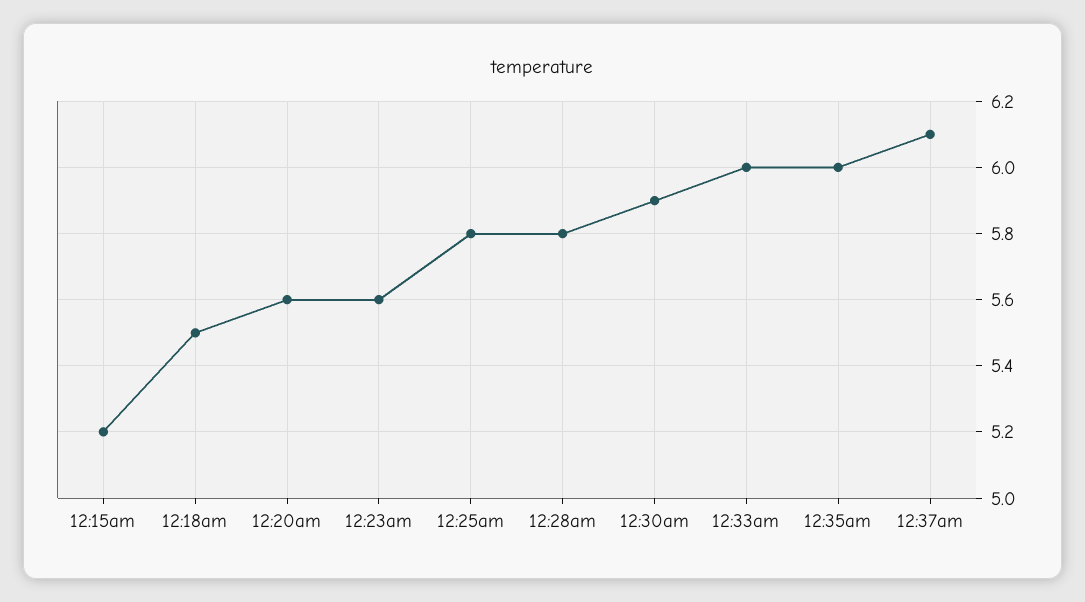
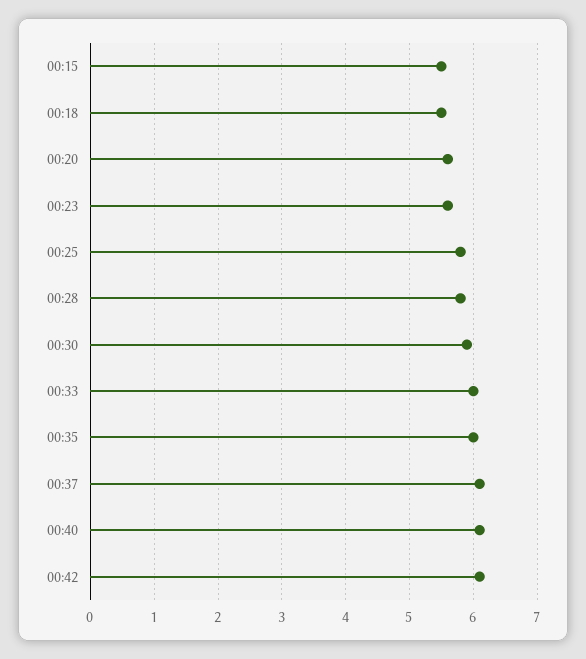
12:15am: 5.2 -> 5.5
00:40: none -> 6.1
00:42: none -> 6.1

